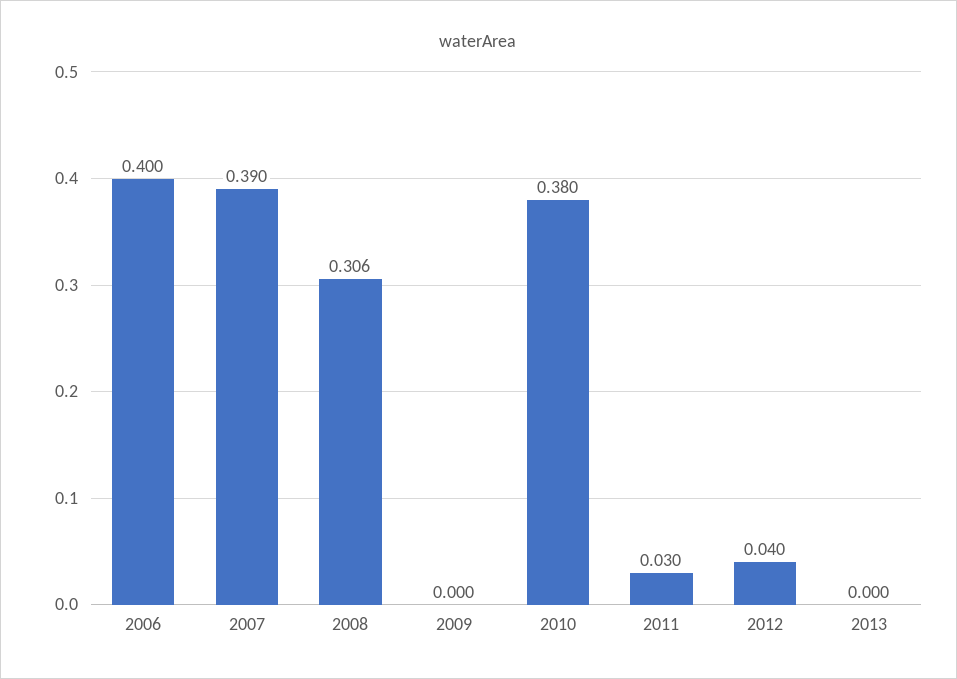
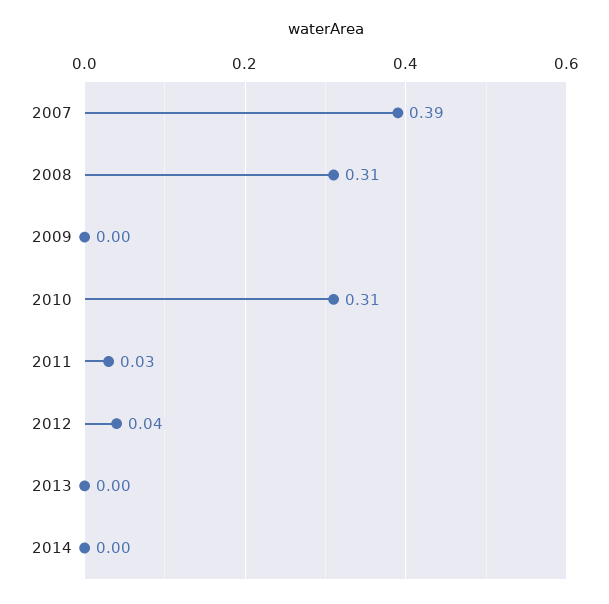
2006: 0.4 -> none
2010: 0.38 -> 0.31
2014: none -> 0

